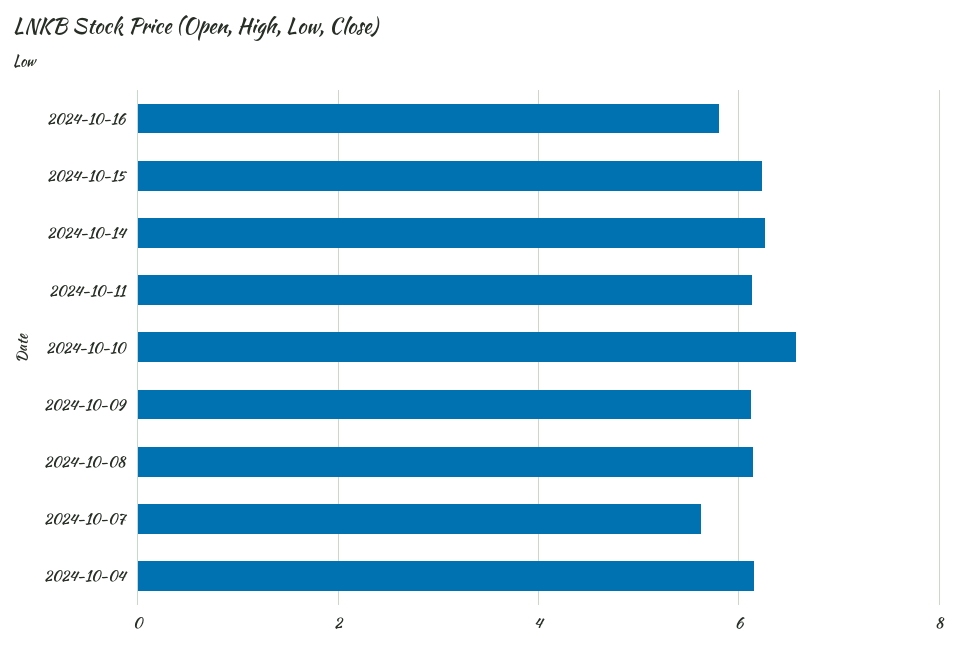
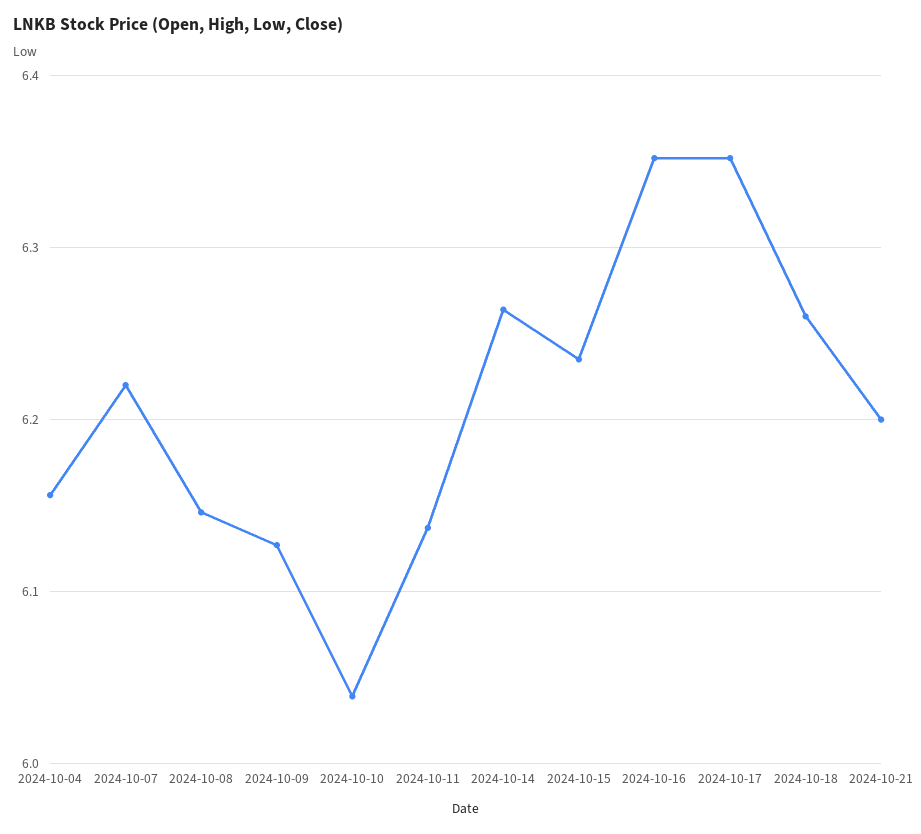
2024-10-16: 5.8 -> 6.35
2024-10-10: 6.6 -> 6.04
2024-10-07: 5.6 -> 6.22
2024-10-17: none -> 6.35
2024-10-18: none -> 6.26
2024-10-21: none -> 6.2

